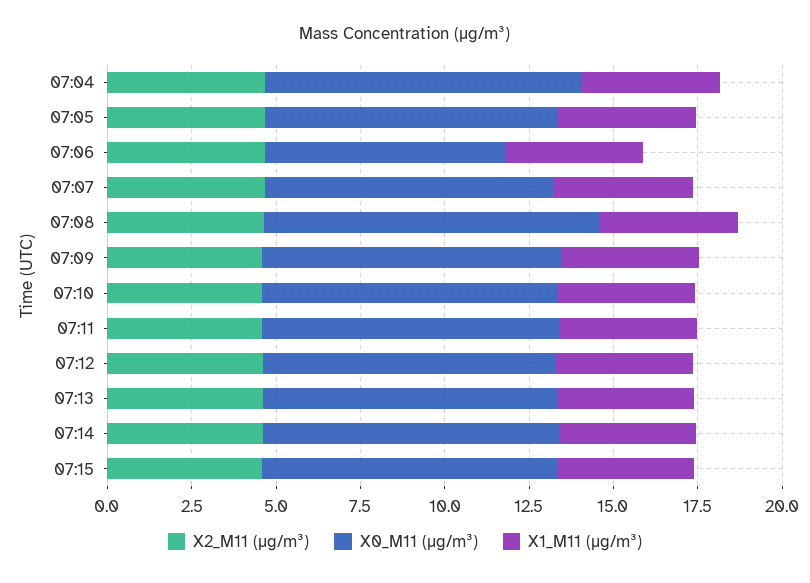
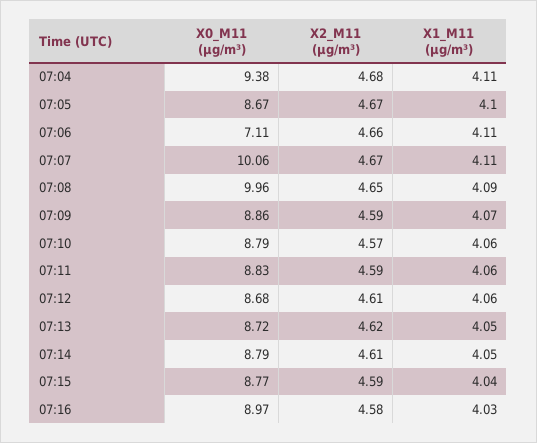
X0_M11 (μg/m³), 07:07: 8.5 -> 10.06
X0_M11 (μg/m³), 07:16: none -> 8.97
X2_M11 (μg/m³), 07:16: none -> 4.58
X1_M11 (μg/m³), 07:16: none -> 4.03

